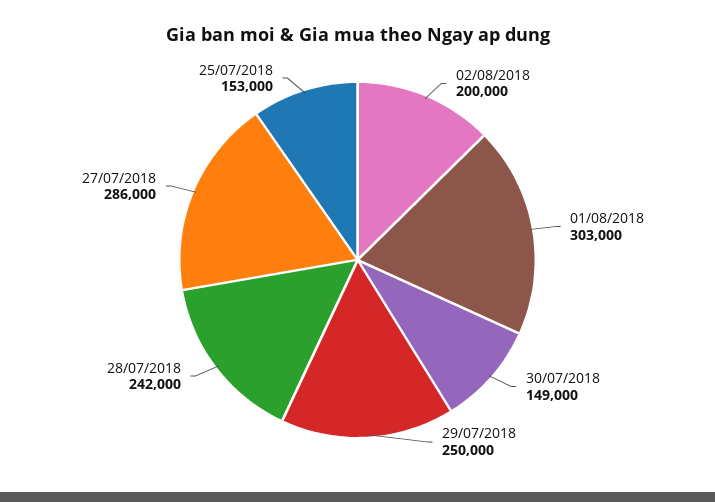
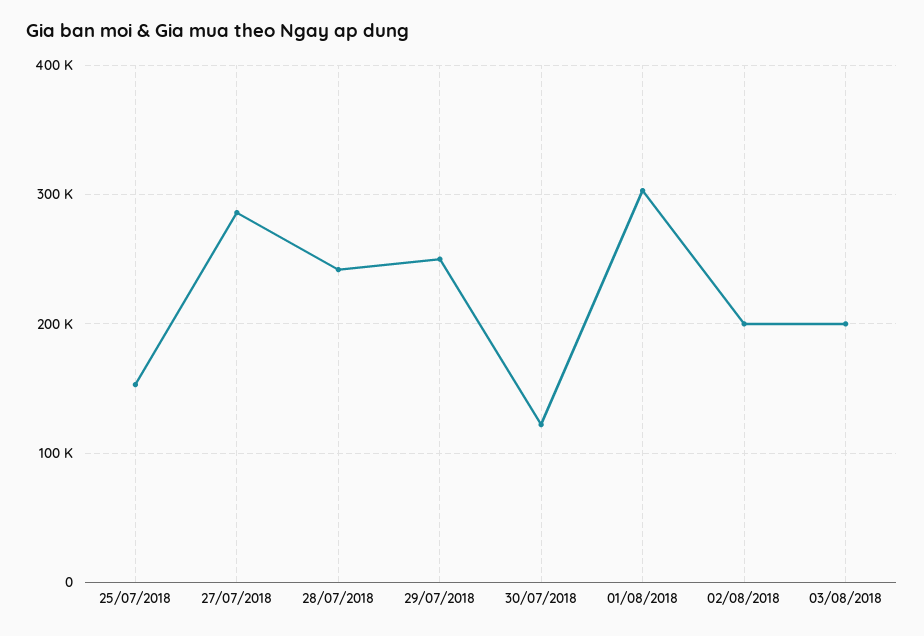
30/07/2018: 149000 -> 120000
03/08/2018: none -> 200000

